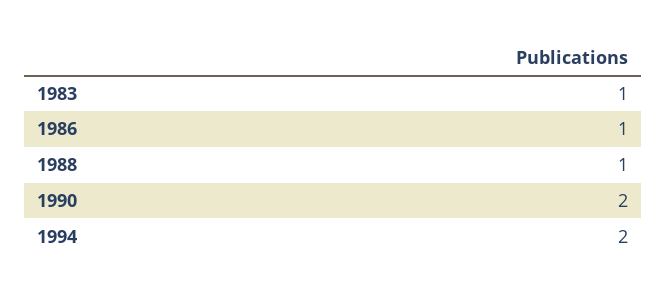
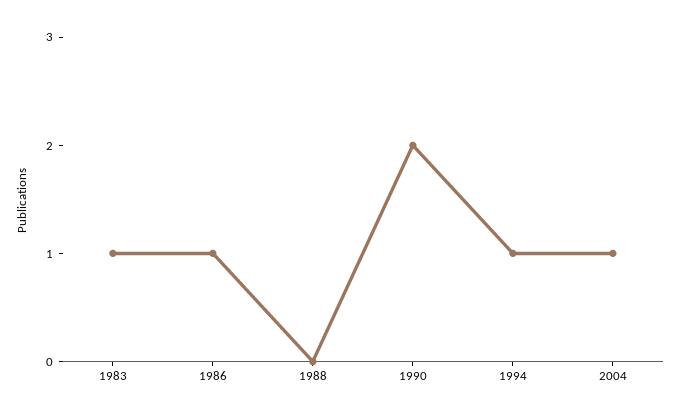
1988: 1 -> 0
1994: 2 -> 1
2004: none -> 1

